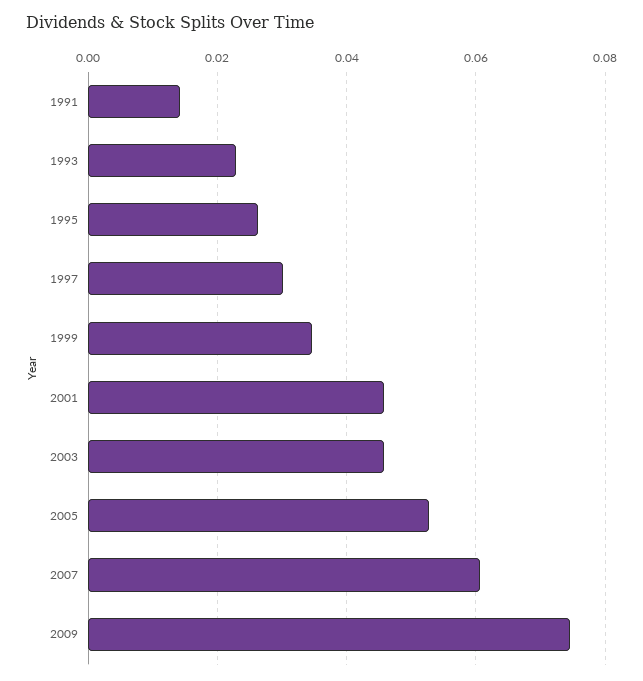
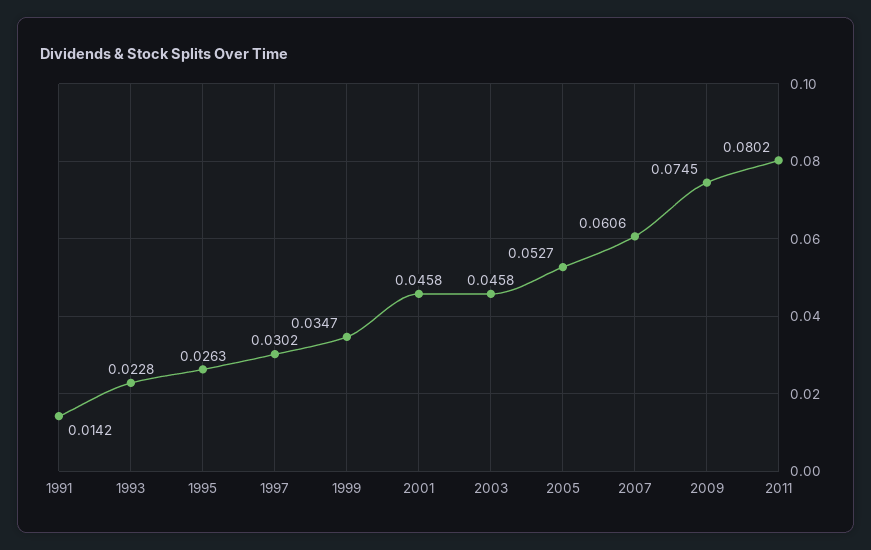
2011: none -> 0.0802

